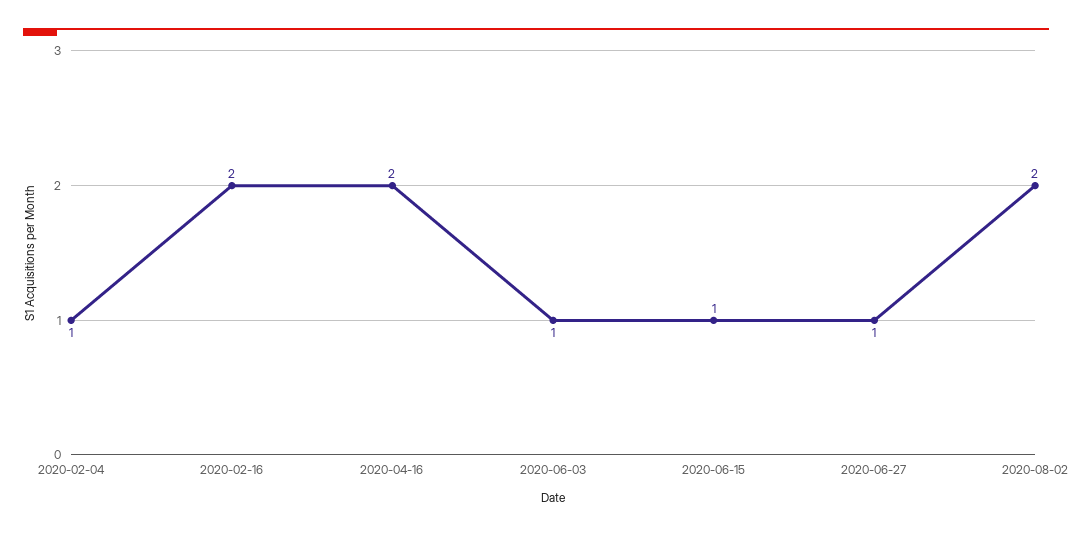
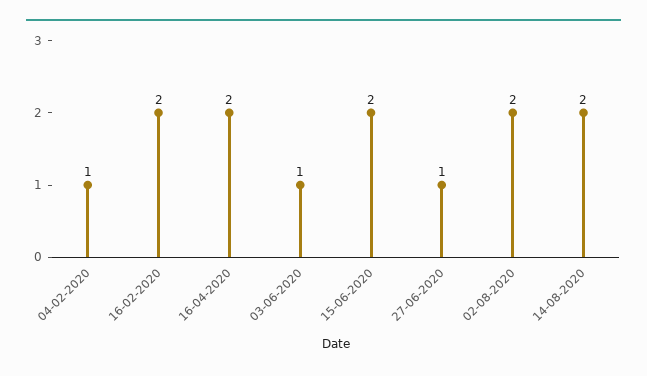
2020-06-15: 1 -> 2
14-08-2020: none -> 2

